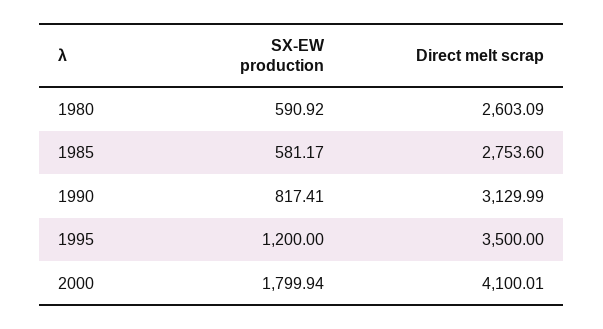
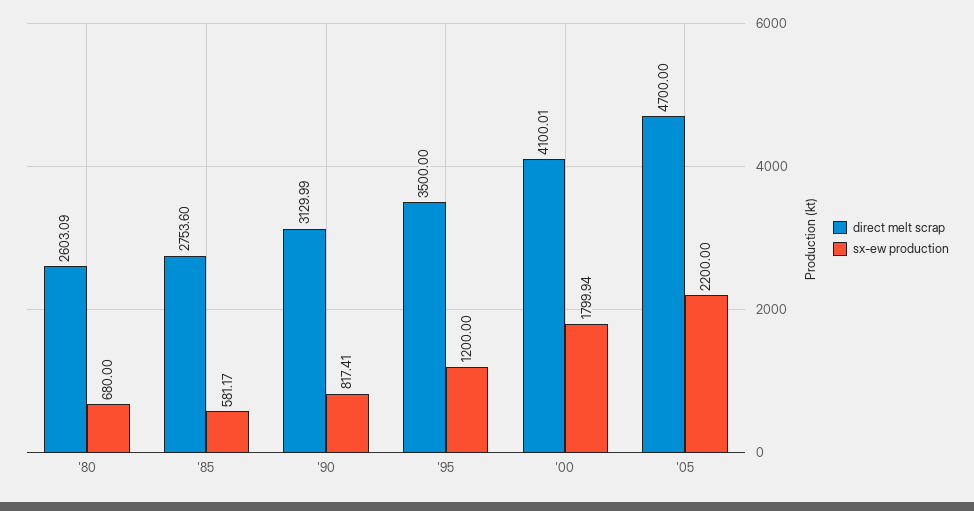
SX-EW production, 1980: 590.92 -> 680
Direct melt scrap, '05: none -> 4700
SX-EW production, '05: none -> 2200

